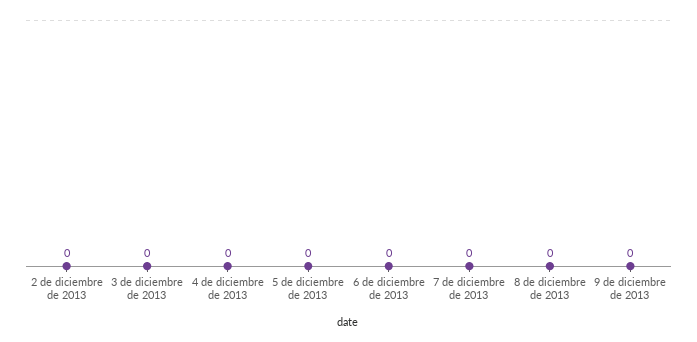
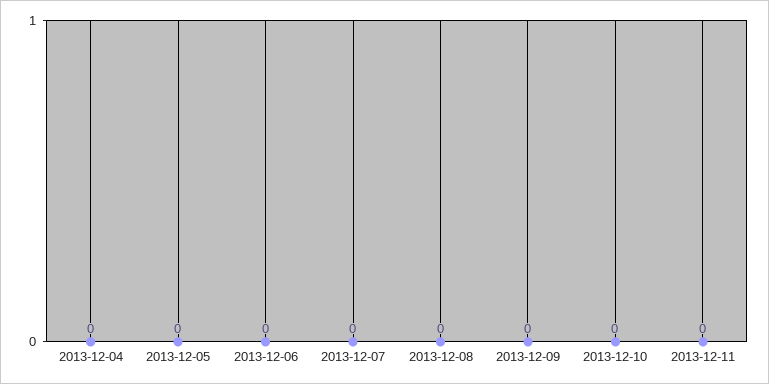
2 de diciembre de 2013: 0 -> none
3 de diciembre de 2013: 0 -> none
2013-12-10: none -> 0
2013-12-11: none -> 0

